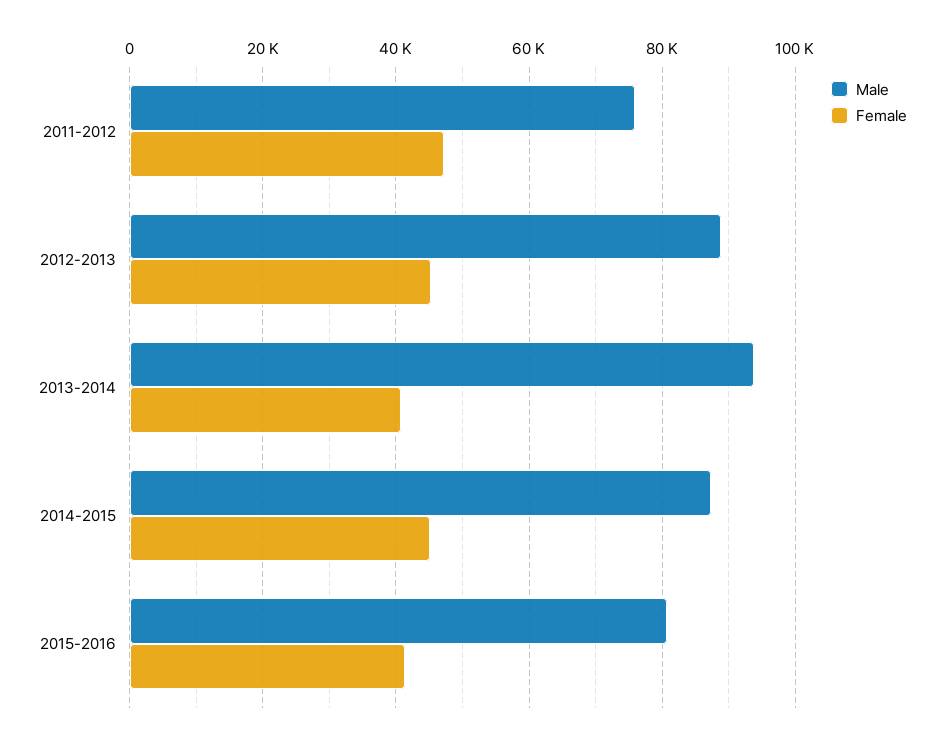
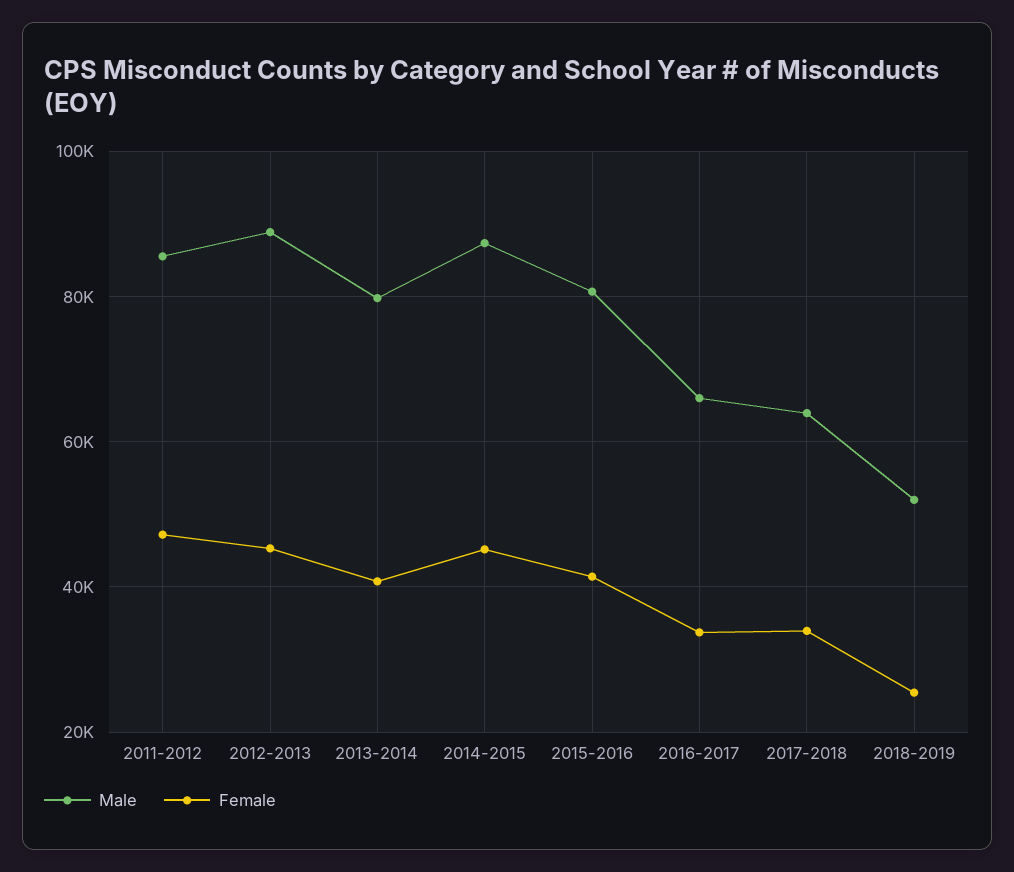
Male, 2011-2012: 76000 -> 86000
Male, 2013-2014: 94000 -> 80000
Male, 2016-2017: none -> 66000
Female, 2016-2017: none -> 34000
Male, 2017-2018: none -> 64000
Female, 2017-2018: none -> 34000
Male, 2018-2019: none -> 52000
Female, 2018-2019: none -> 26000

